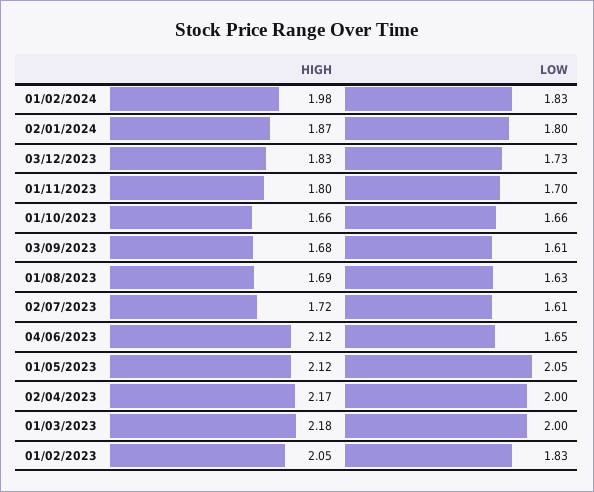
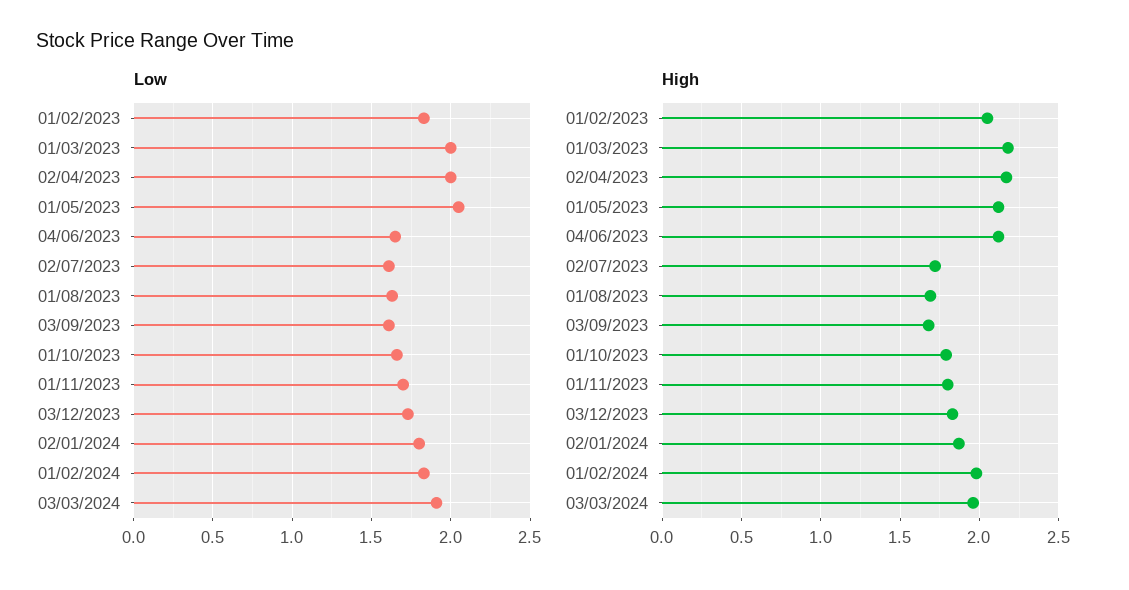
HIGH, 01/10/2023: 1.66 -> 1.8
LOW, 03/03/2024: none -> 1.9
HIGH, 03/03/2024: none -> 1.95

